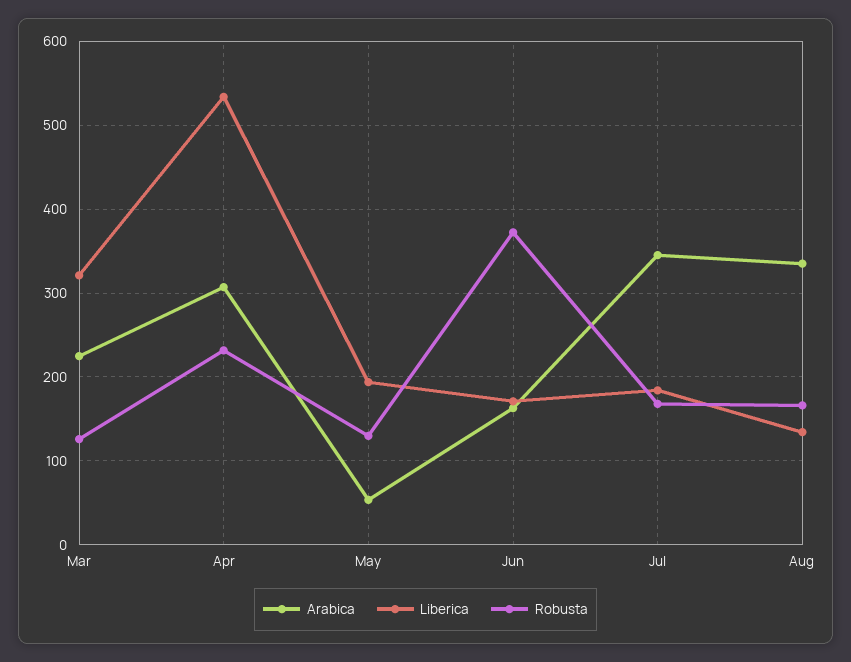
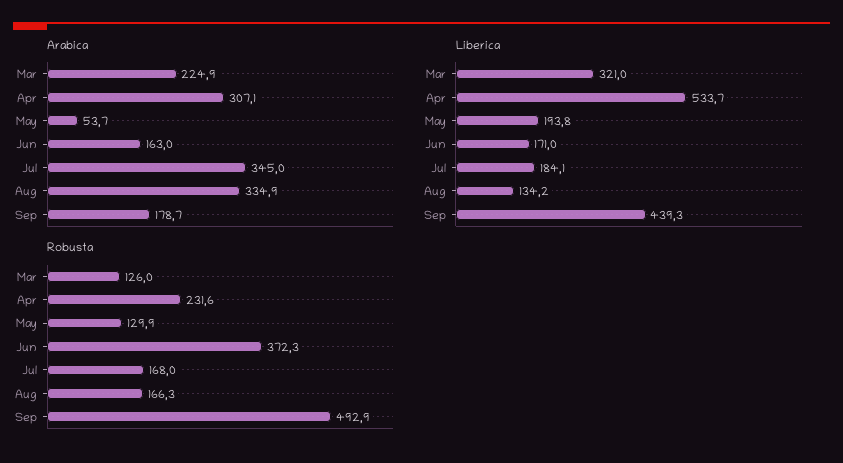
Arabica, Sep: none -> 178.7
Liberica, Sep: none -> 439.3
Robusta, Sep: none -> 492.9

